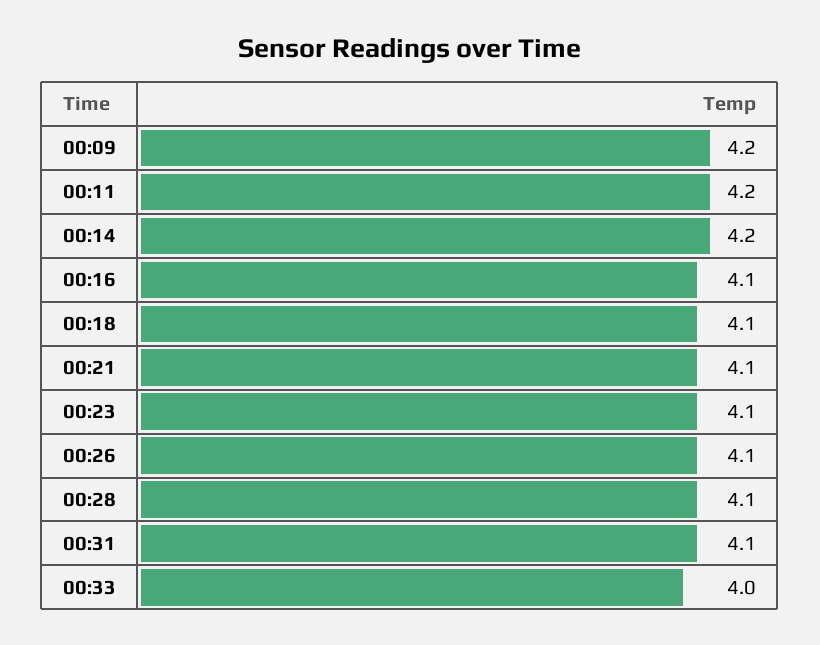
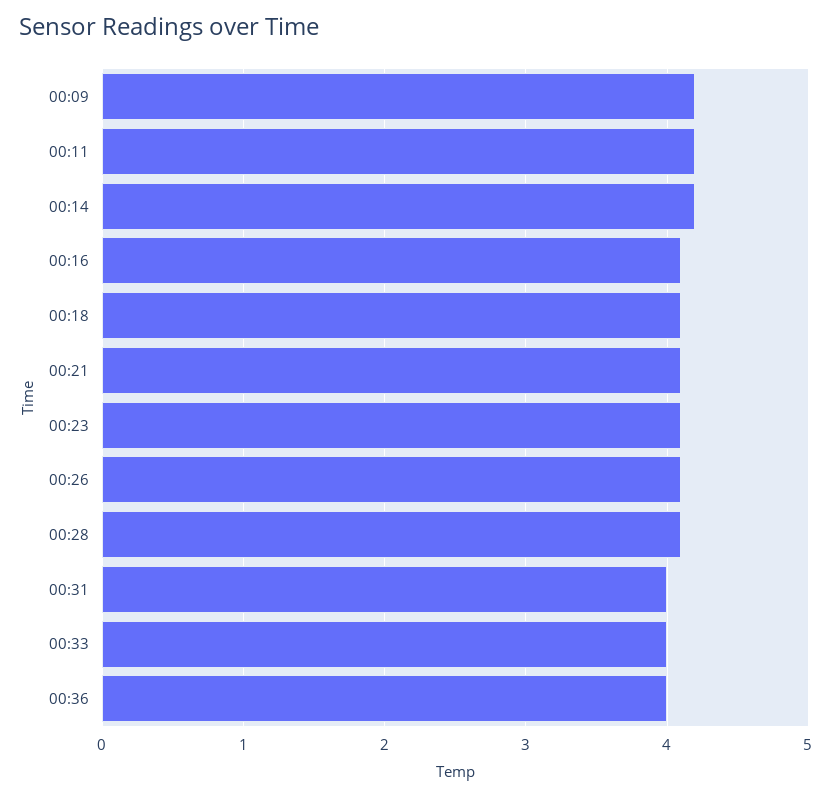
00:31: 4.1 -> 4
00:36: none -> 4

